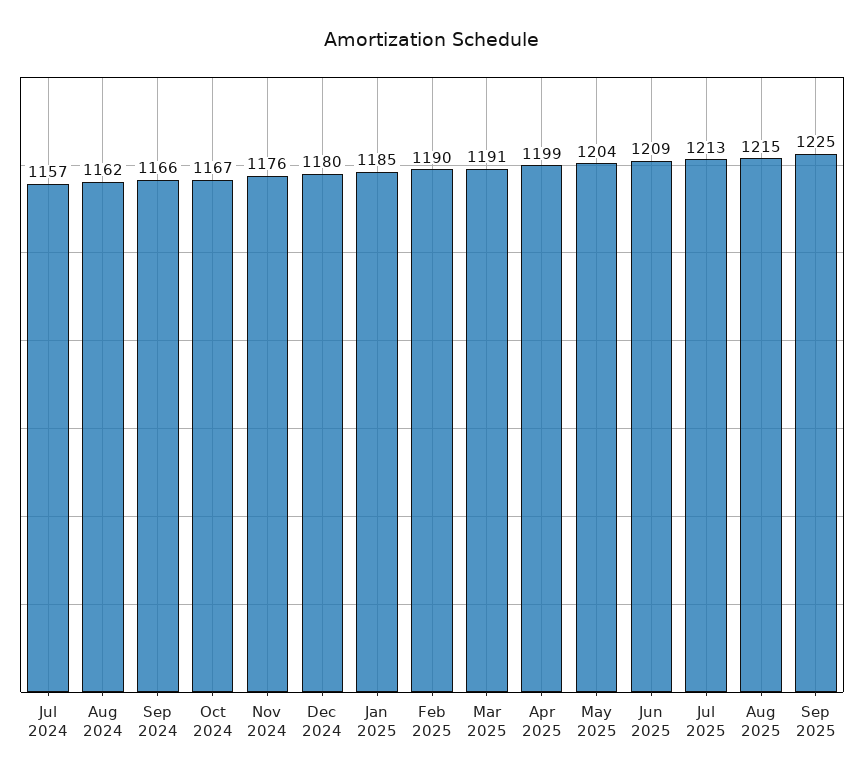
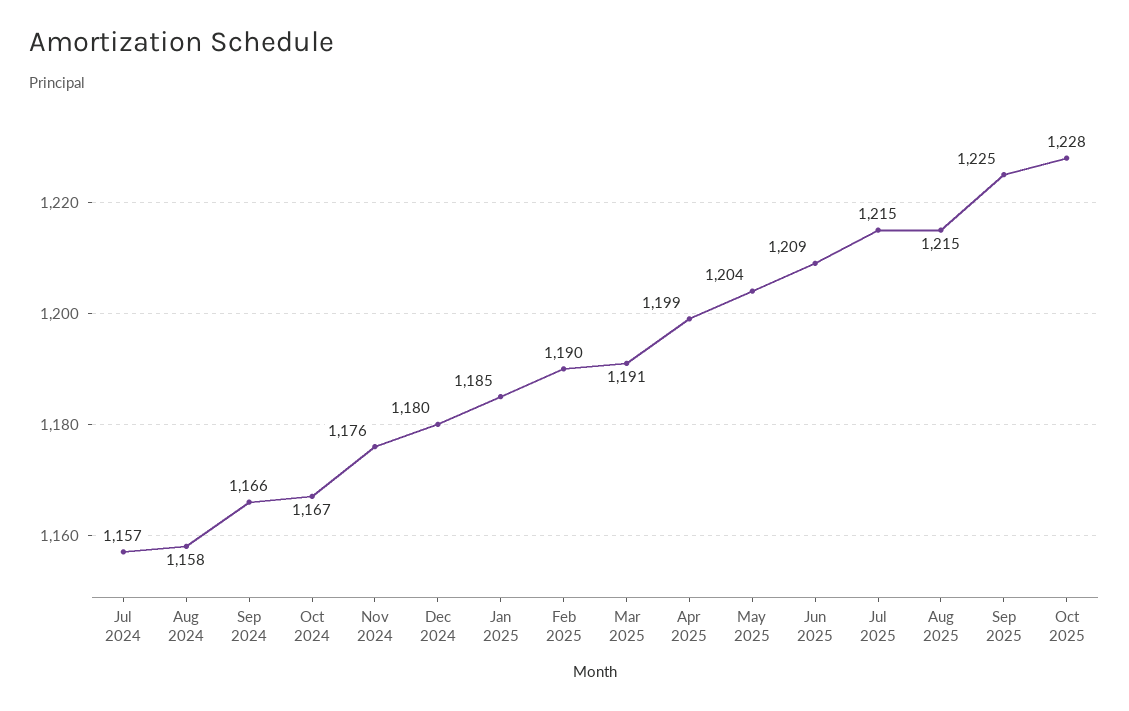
Aug 2024: 1162 -> 1158
Jul 2025: 1213 -> 1215
Oct 2025: none -> 1228

